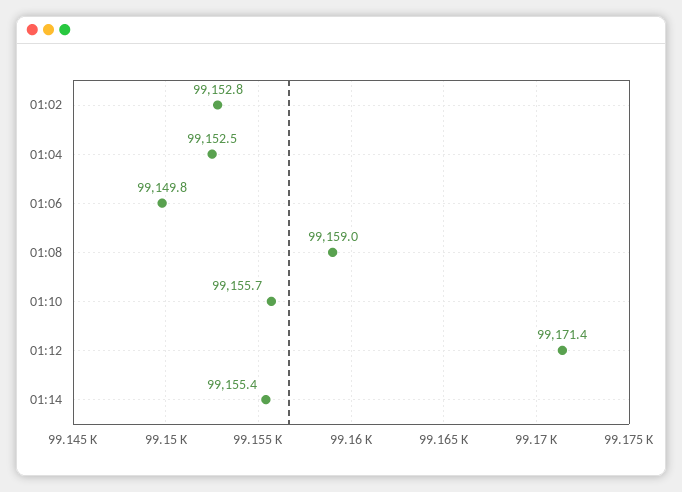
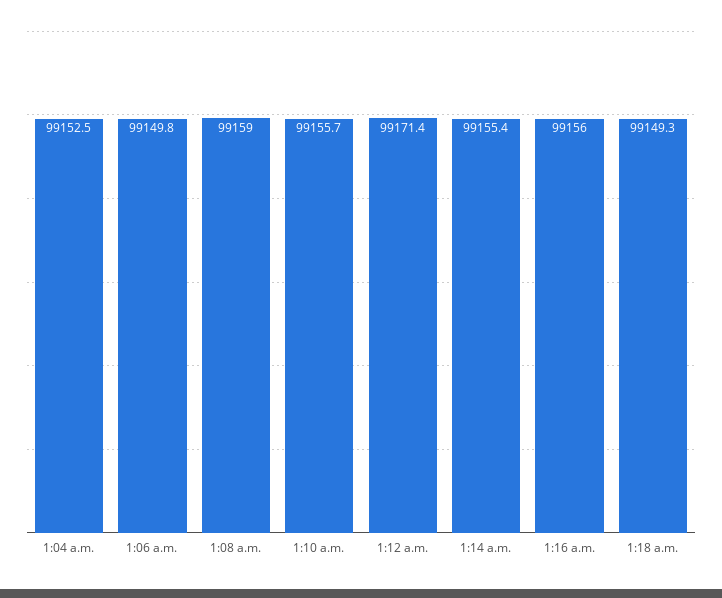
01:02: 99152.8 -> none
1:16 a.m.: none -> 99156
1:18 a.m.: none -> 99149.3

